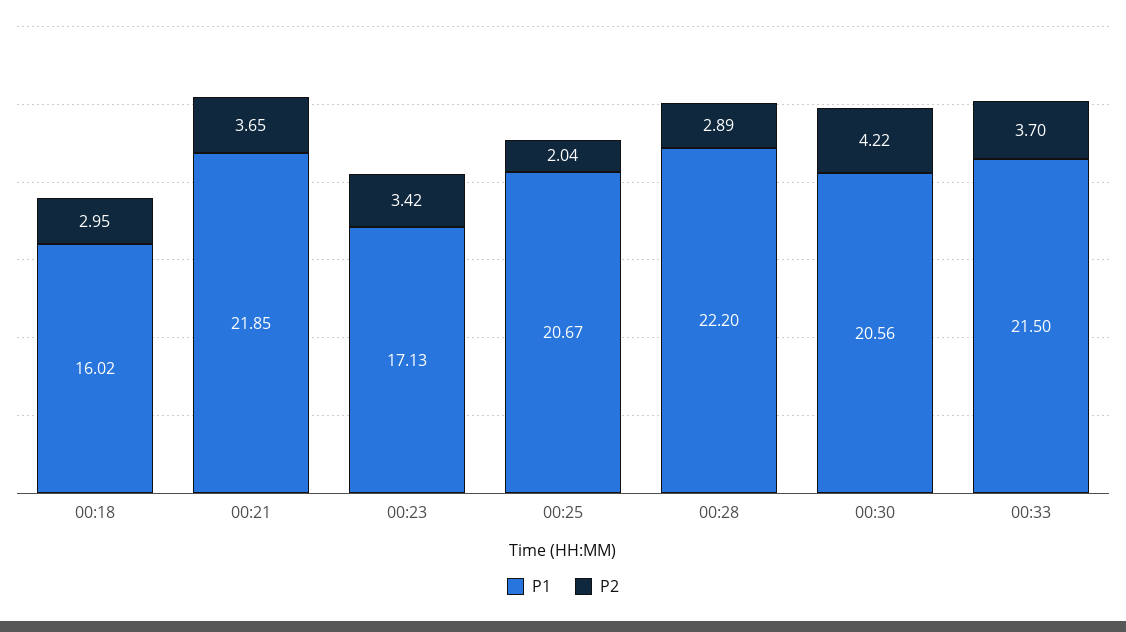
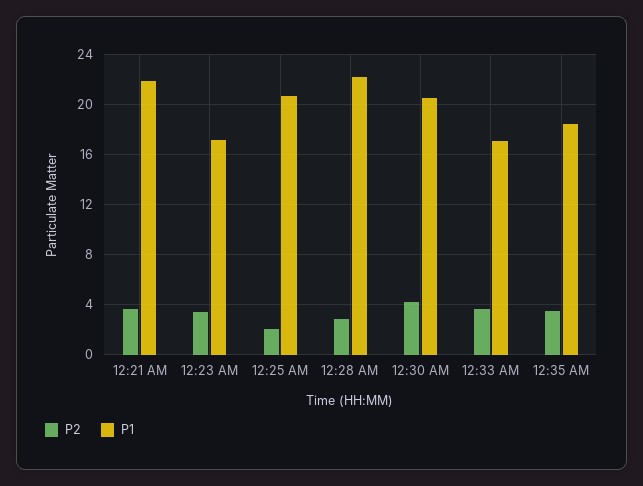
P1, 00:18: 16.02 -> none
P2, 00:18: 2.95 -> none
P1, 00:33: 21.5 -> 17
P2, 12:35 AM: none -> 3.5
P1, 12:35 AM: none -> 18.5

